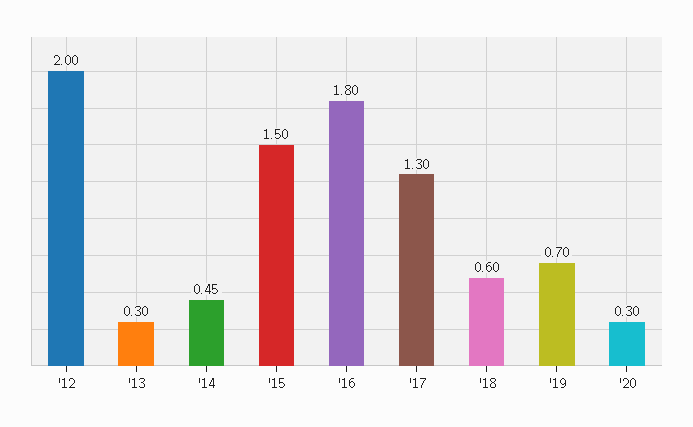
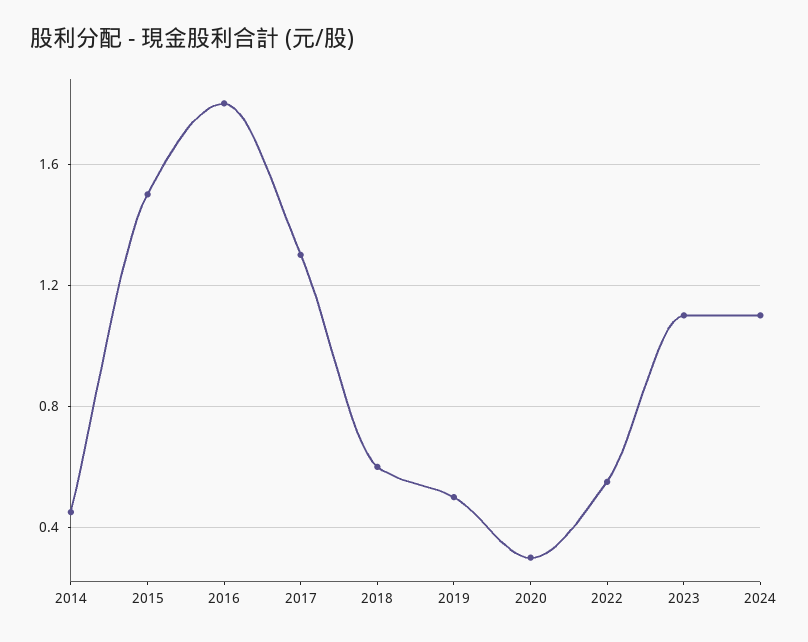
'12: 2 -> none
'13: 0.3 -> none
'19: 0.7 -> 0.5
2022: none -> 0.55
2023: none -> 1.1
2024: none -> 1.1

